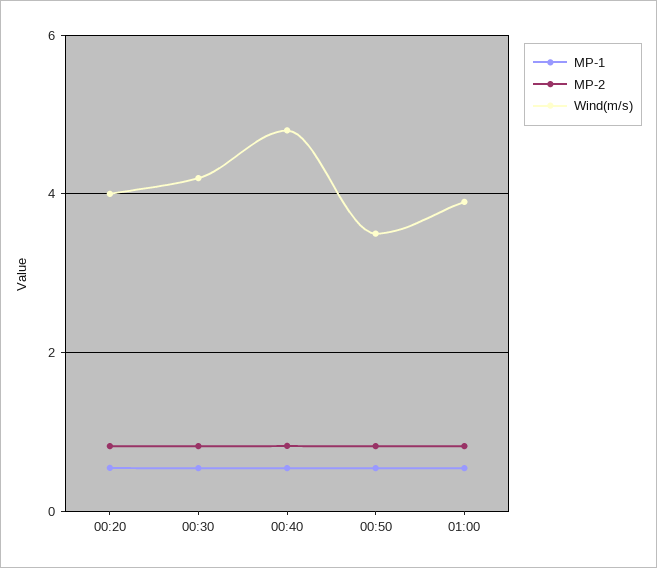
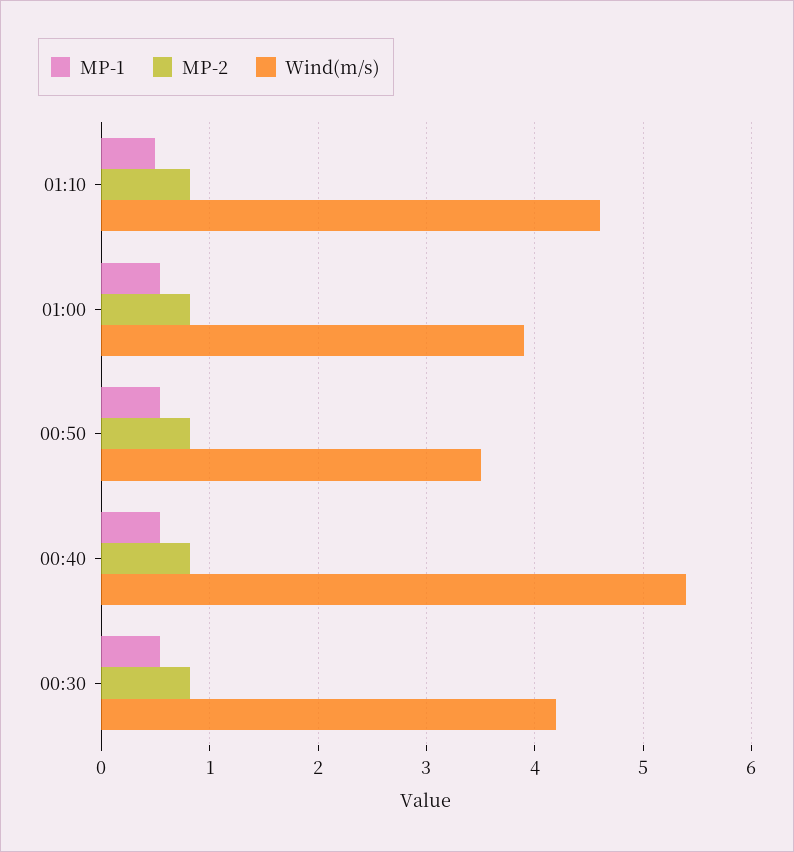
MP-1, 00:20: 0.6 -> none
MP-2, 00:20: 0.8 -> none
Wind(m/s), 00:20: 4 -> none
Wind(m/s), 00:40: 4.8 -> 5.4
MP-1, 01:10: none -> 0.5
MP-2, 01:10: none -> 0.8
Wind(m/s), 01:10: none -> 4.6

